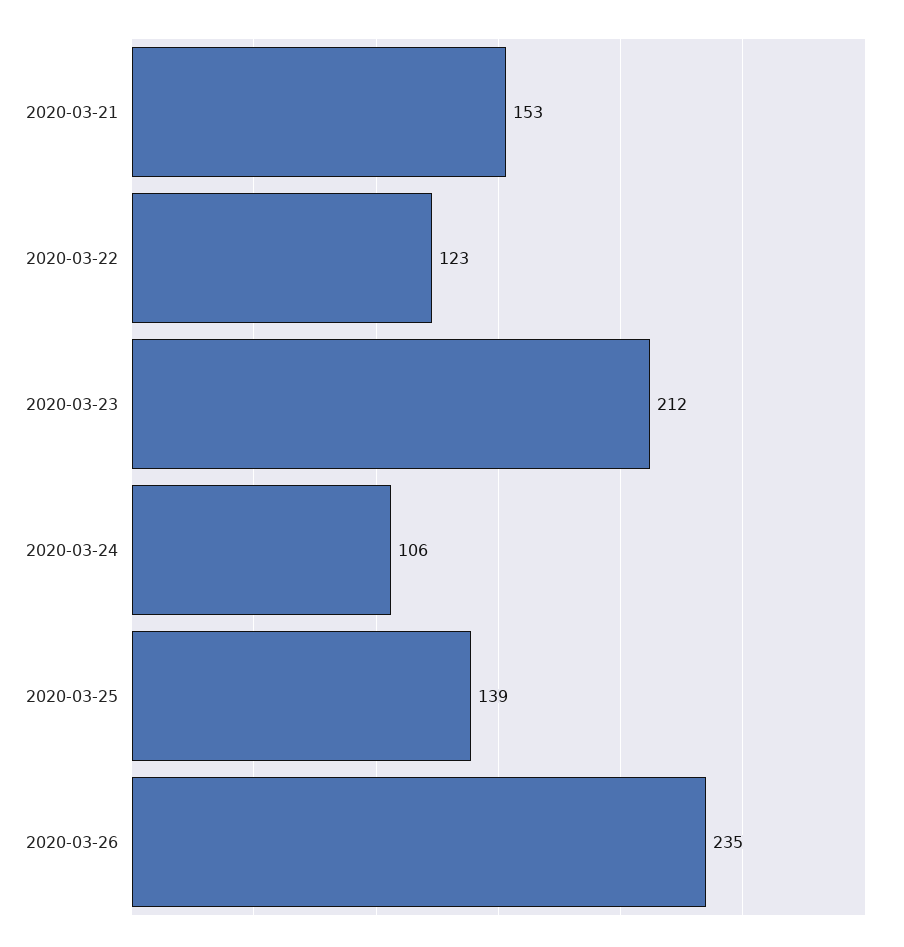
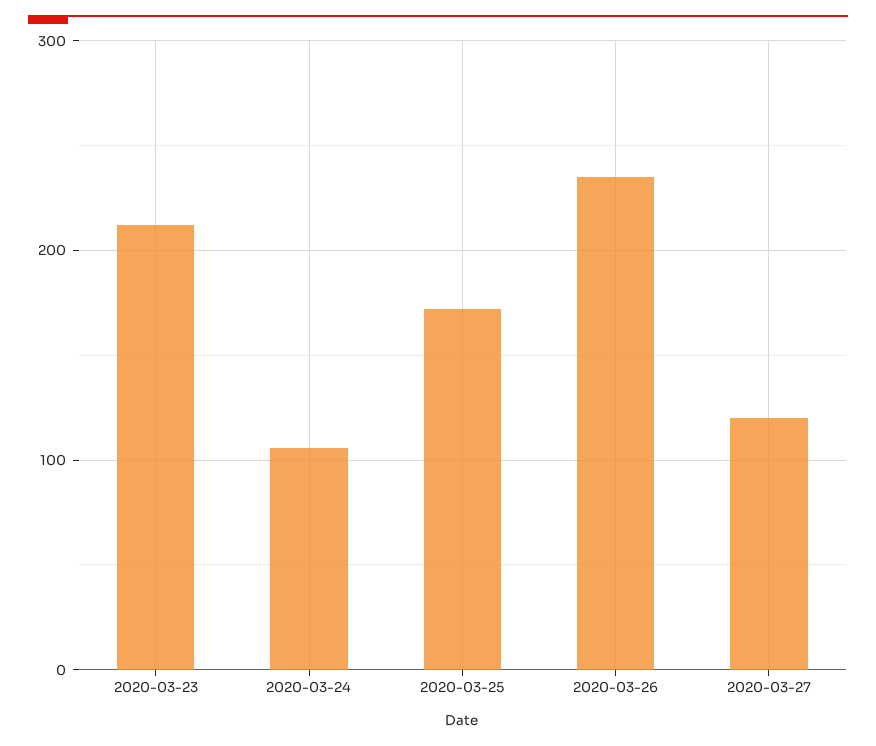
2020-03-21: 153 -> none
2020-03-22: 123 -> none
2020-03-25: 139 -> 170
2020-03-27: none -> 120

